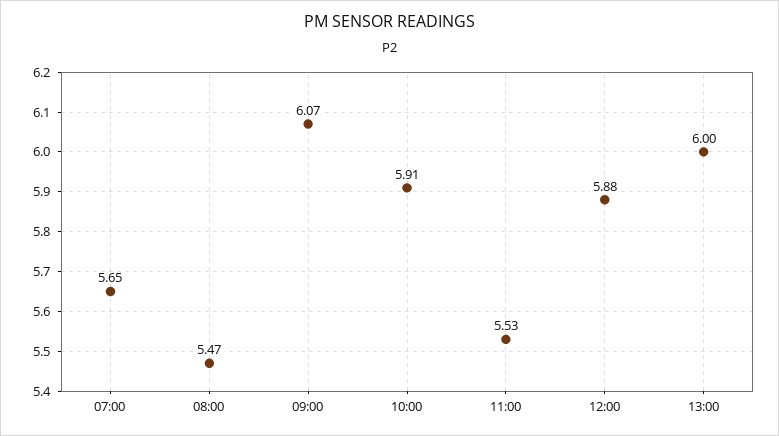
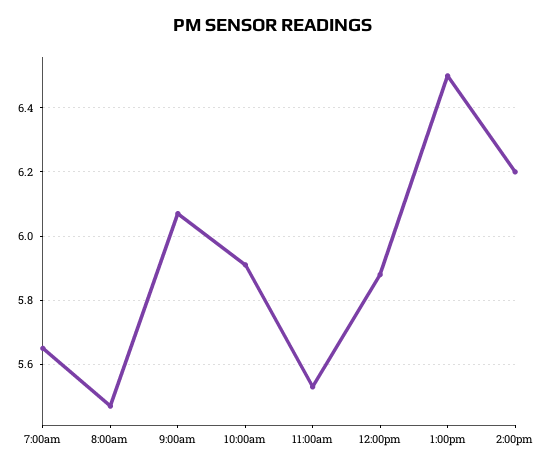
13:00: 6 -> 6.5
2:00pm: none -> 6.2

